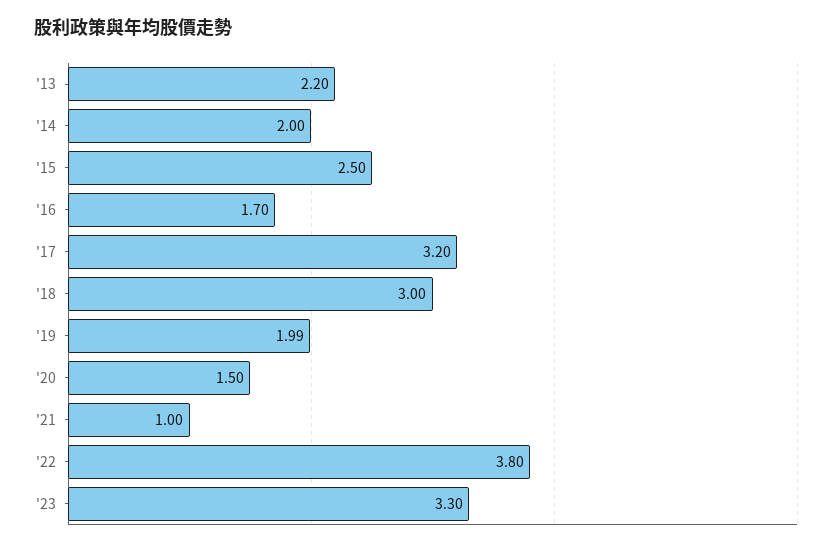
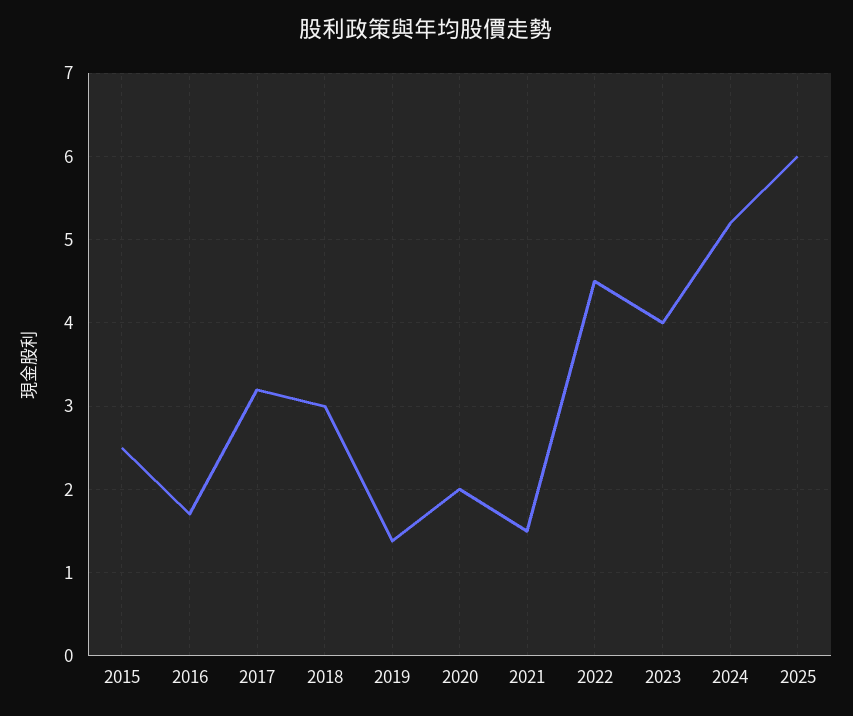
'13: 2.2 -> none
'14: 2 -> none
'19: 1.99 -> 1.4
'20: 1.5 -> 2
'21: 1 -> 1.5
'22: 3.8 -> 4.5
'23: 3.3 -> 4
2024: none -> 5.2
2025: none -> 6

